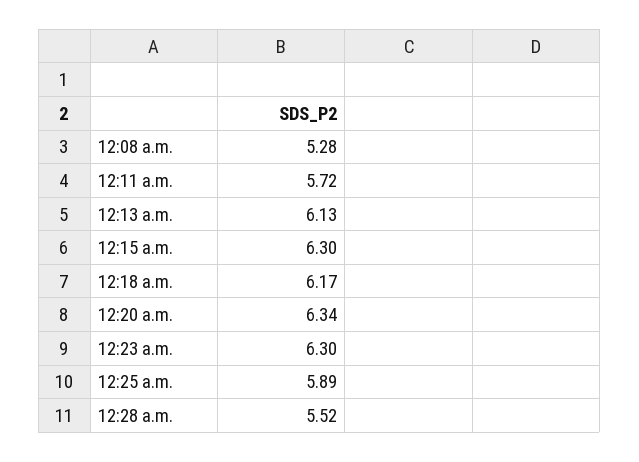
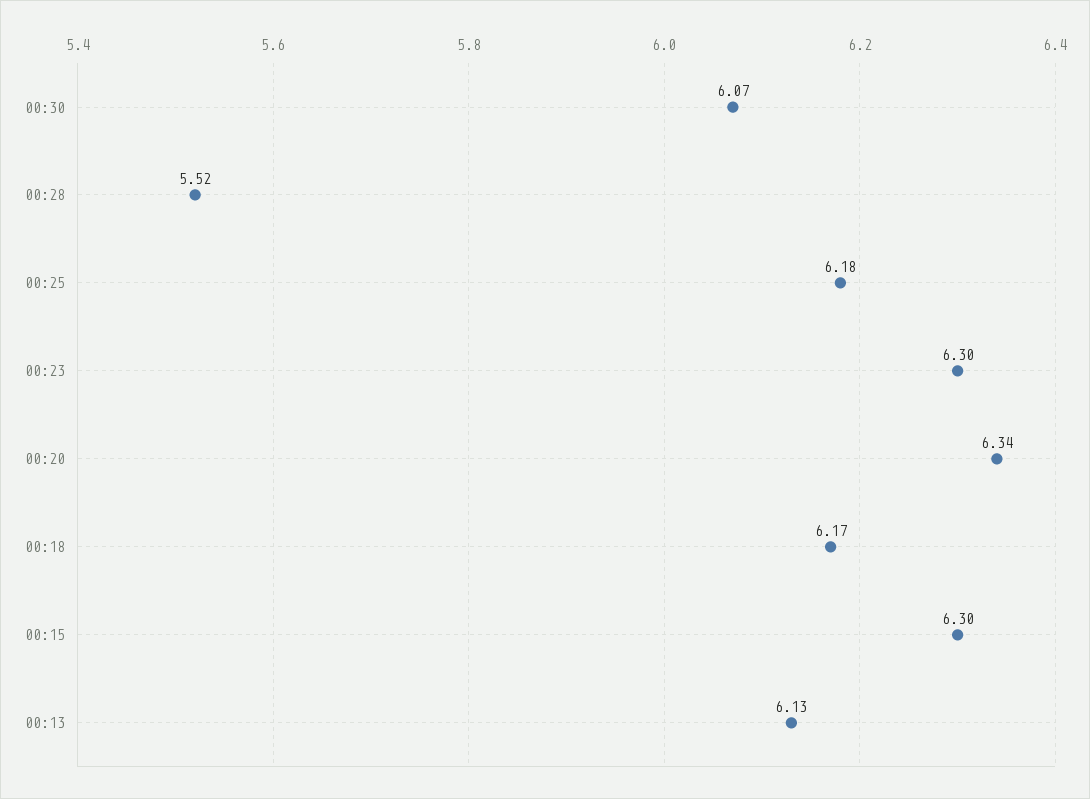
12:08 a.m.: 5.28 -> none
12:11 a.m.: 5.72 -> none
12:25 a.m.: 5.89 -> 6.18
00:30: none -> 6.07

